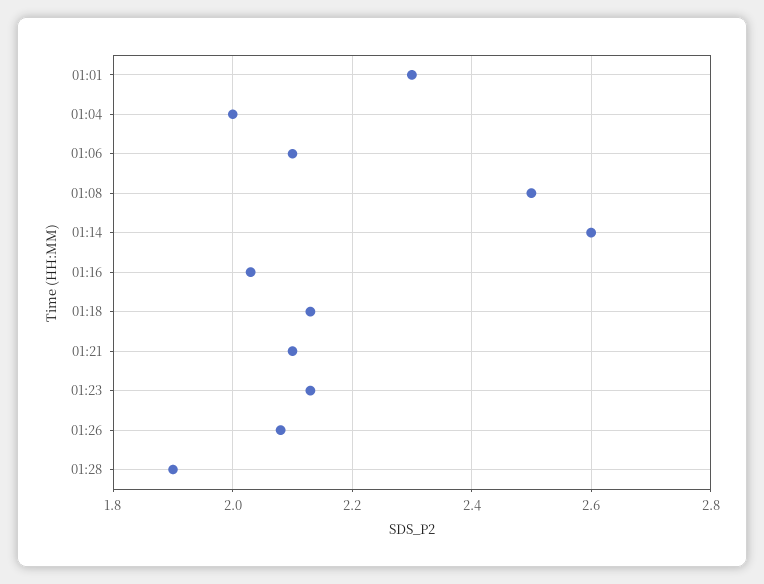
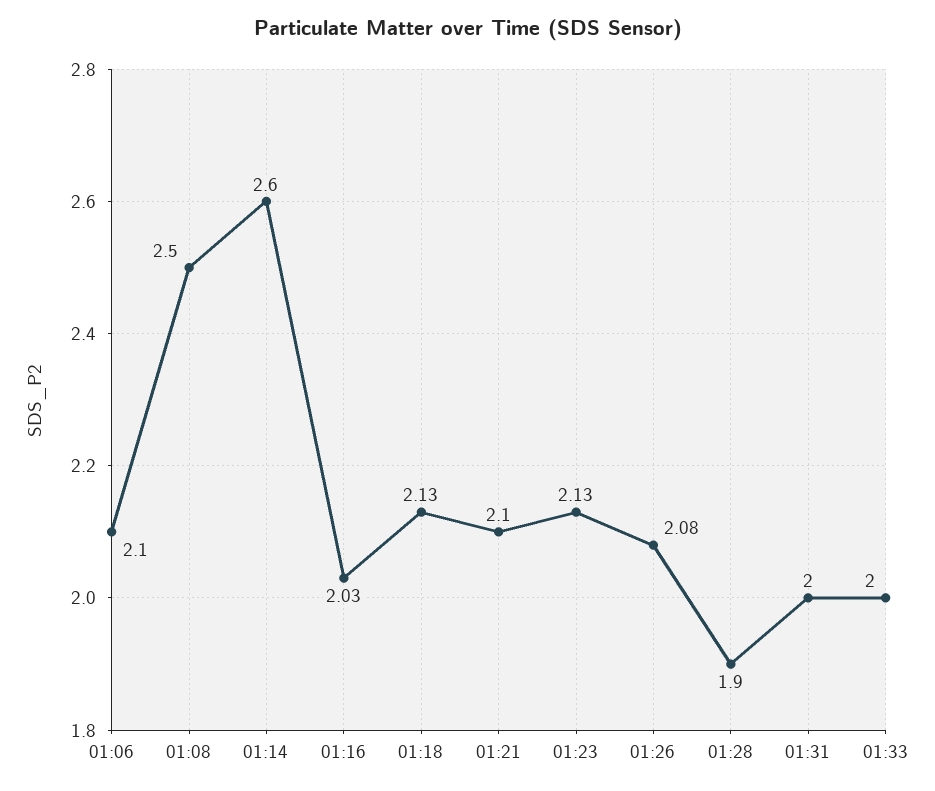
01:01: 2.3 -> none
01:04: 2 -> none
01:31: none -> 2
01:33: none -> 2

